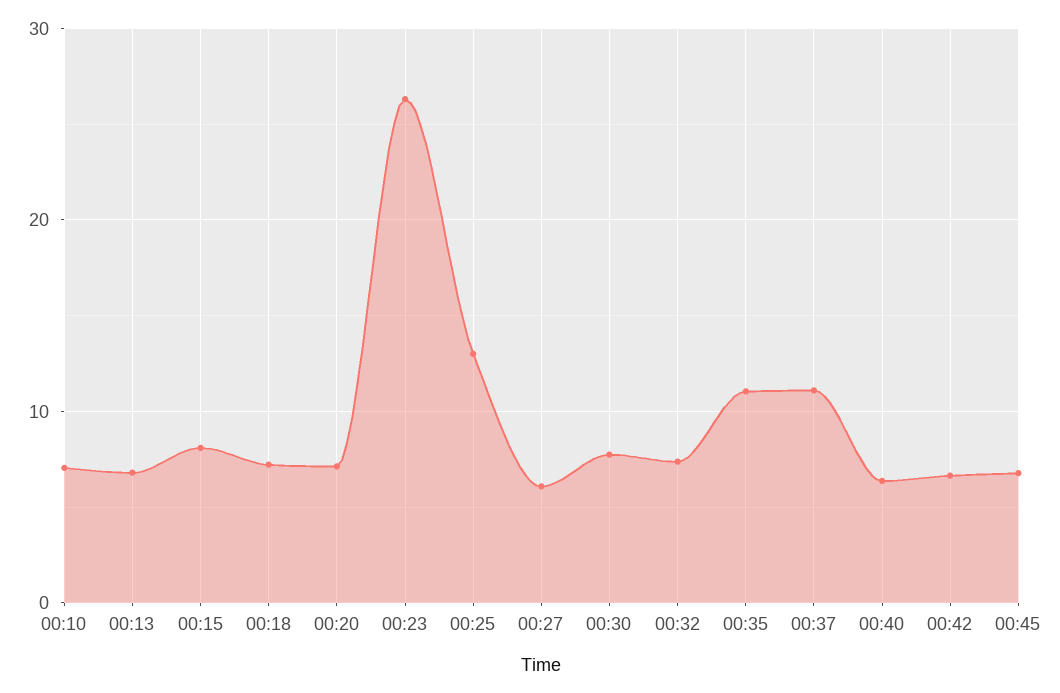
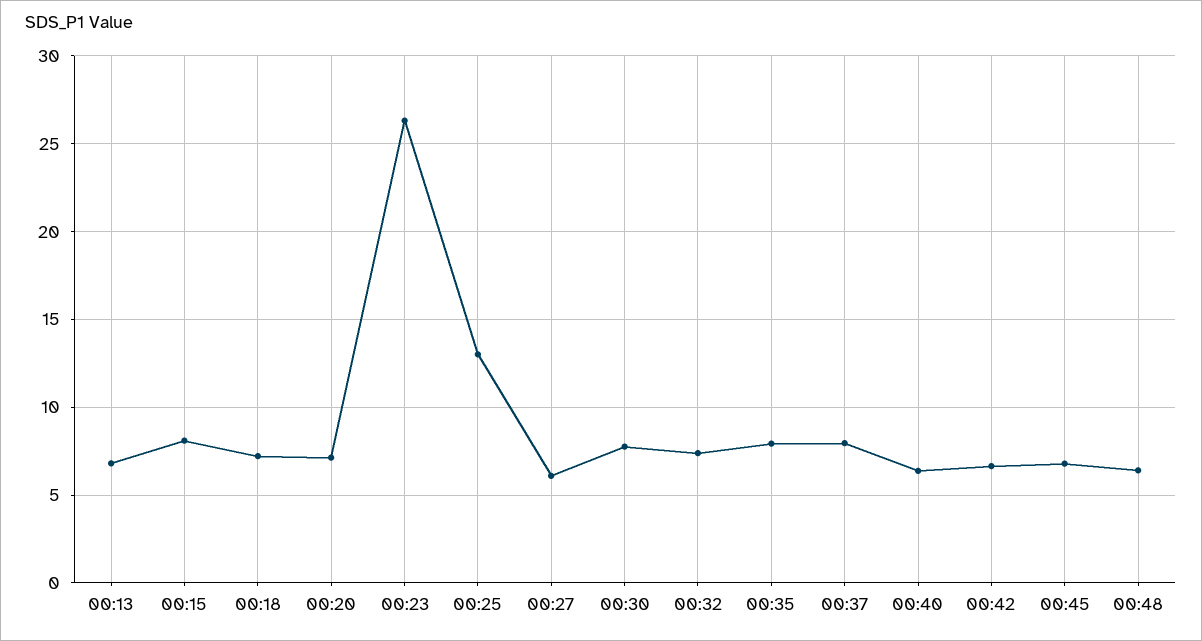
00:10: 7 -> none
00:35: 11 -> 8
00:37: 11 -> 8
00:48: none -> 6.5

